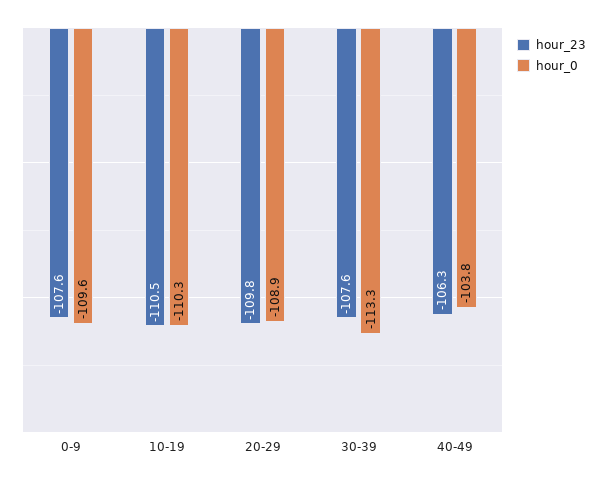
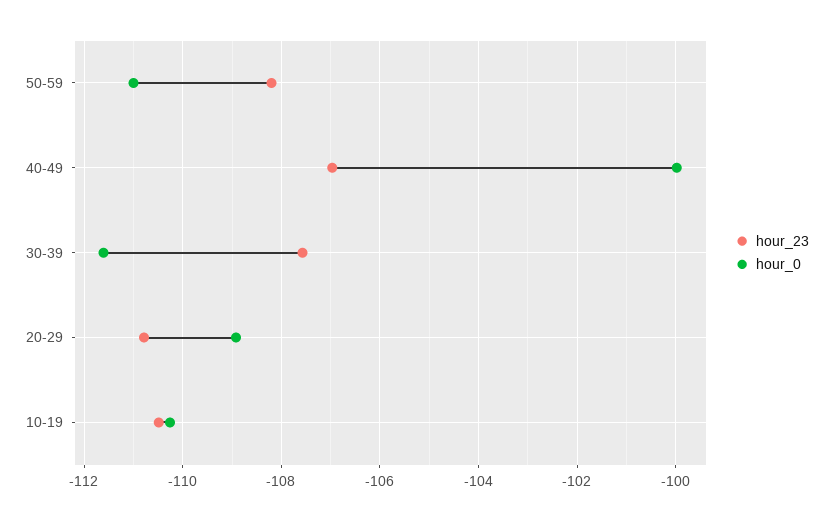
hour_23, 0-9: -107.6 -> none
hour_0, 0-9: -109.6 -> none
hour_23, 20-29: -109.8 -> -110.8
hour_0, 30-39: -113.3 -> -111.6
hour_23, 40-49: -106.3 -> -107
hour_0, 40-49: -103.8 -> -100
hour_23, 50-59: none -> -108.2
hour_0, 50-59: none -> -111

